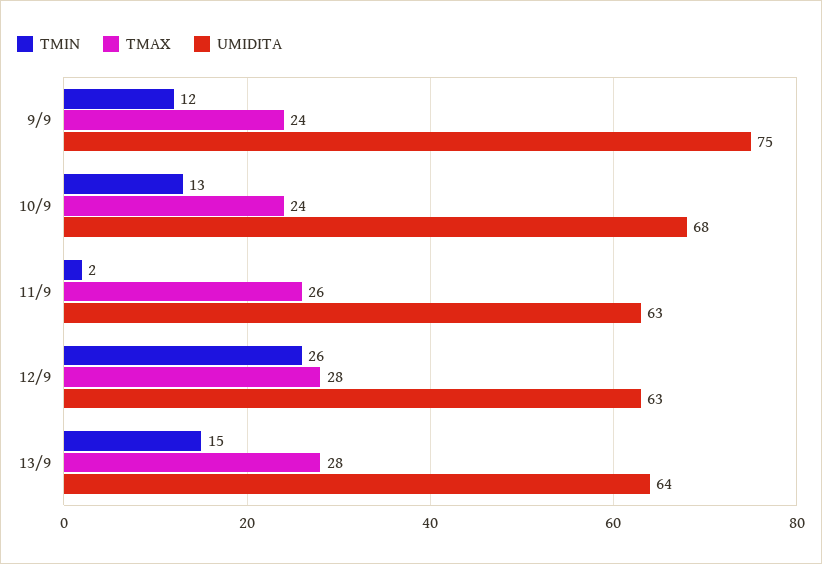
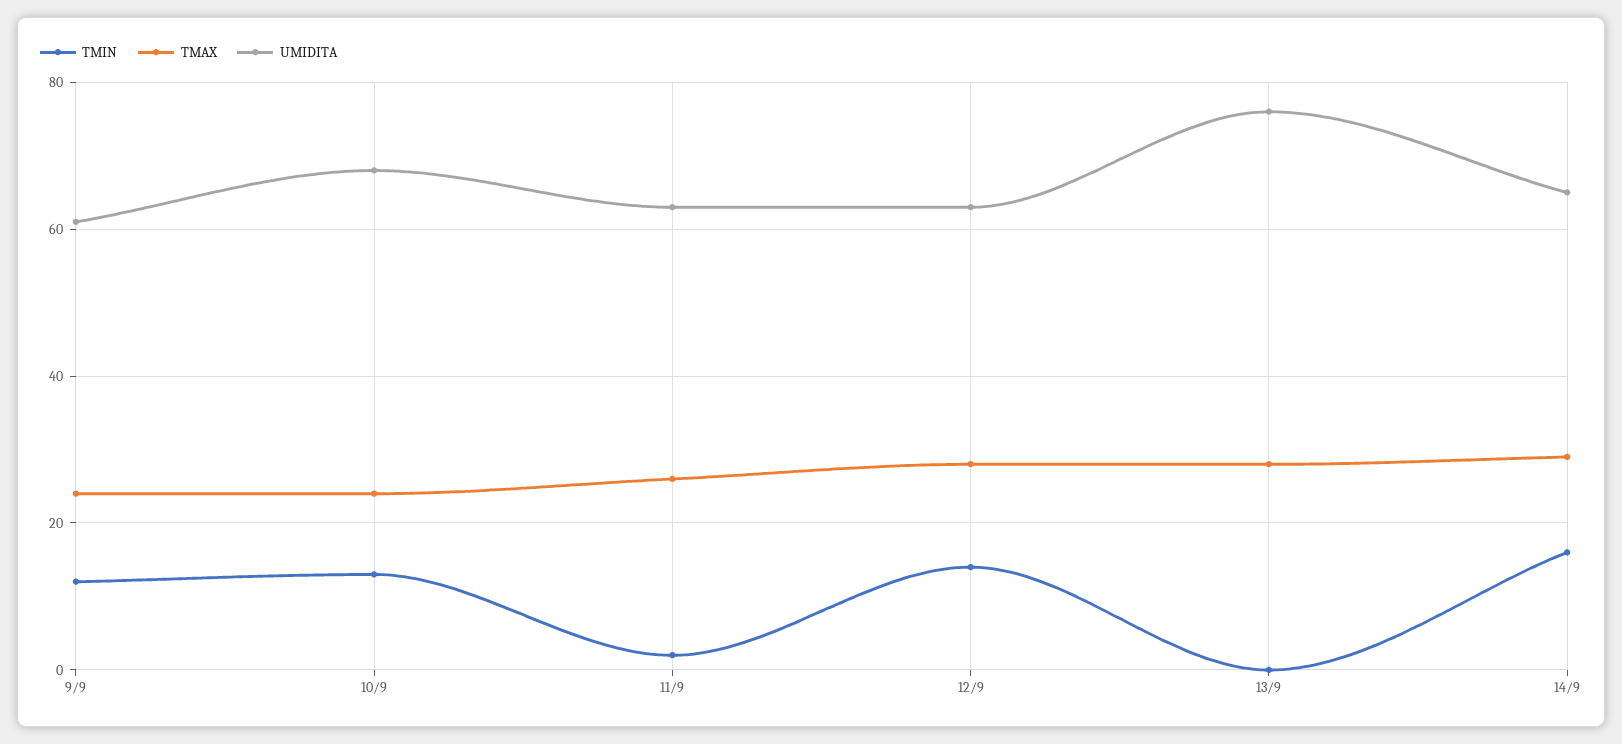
UMIDITA, 9/9: 75 -> 60
TMIN, 12/9: 26 -> 15
TMIN, 13/9: 15 -> 0
UMIDITA, 13/9: 64 -> 75
TMIN, 14/9: none -> 15
TMAX, 14/9: none -> 30
UMIDITA, 14/9: none -> 65

